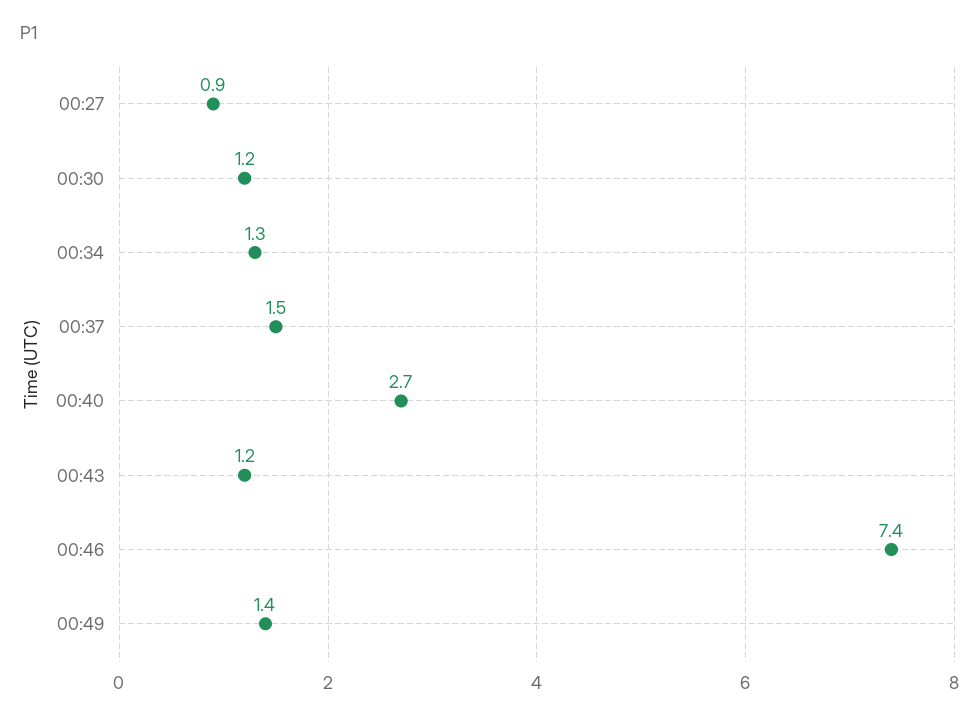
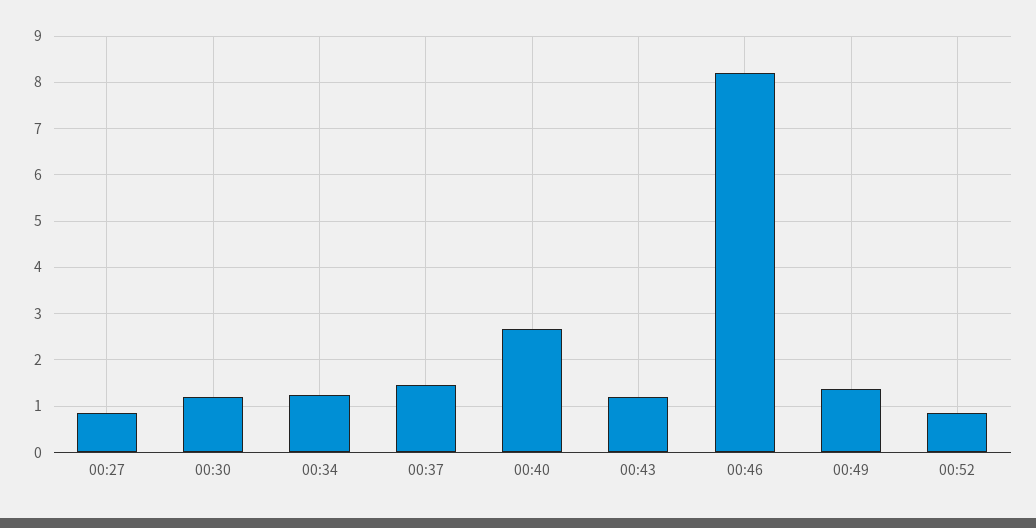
00:46: 7.4 -> 8.2
00:52: none -> 0.8

